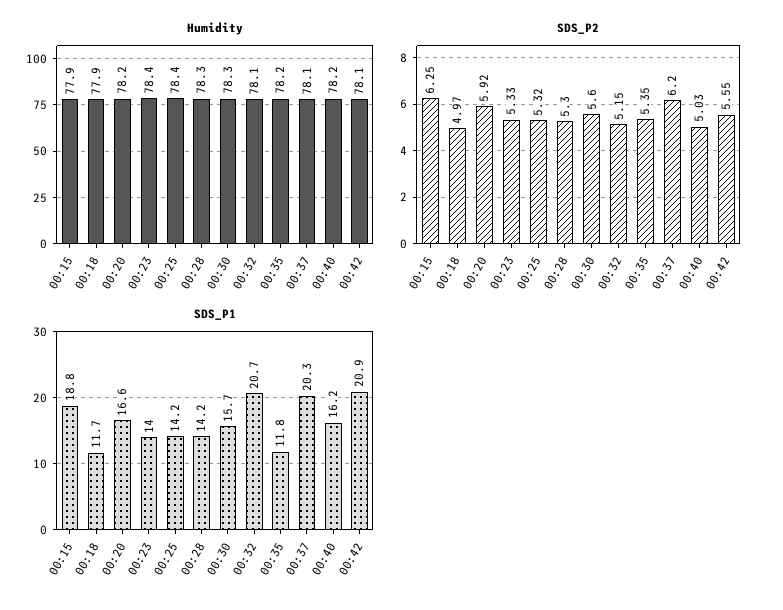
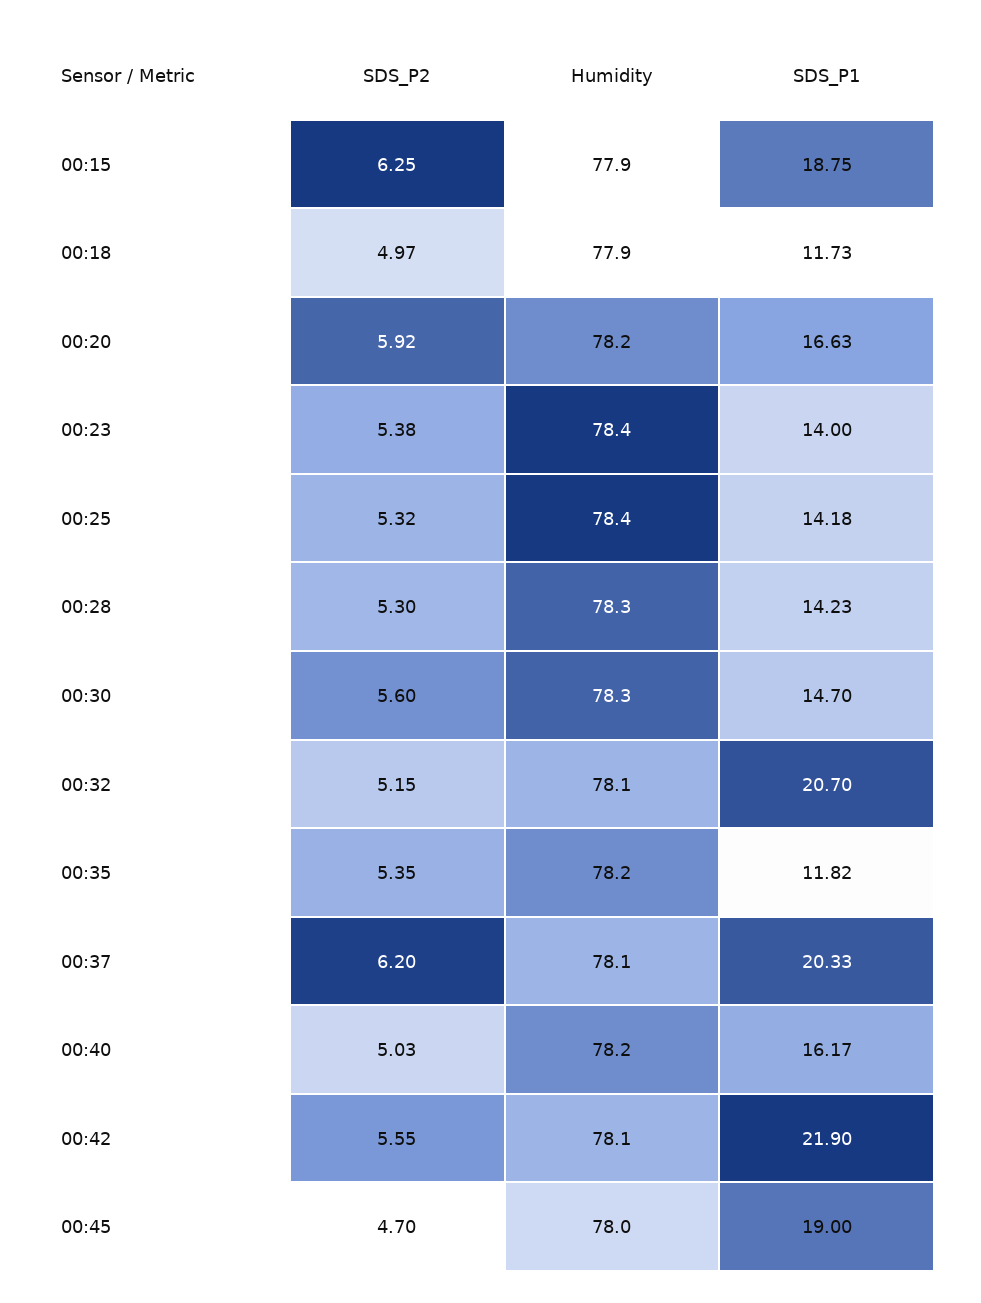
SDS_P2, 00:23: 5.33 -> 5.38
SDS_P1, 00:30: 15.7 -> 14.7
SDS_P1, 00:42: 20.9 -> 21.9
SDS_P2, 00:45: none -> 4.7
Humidity, 00:45: none -> 78
SDS_P1, 00:45: none -> 19

